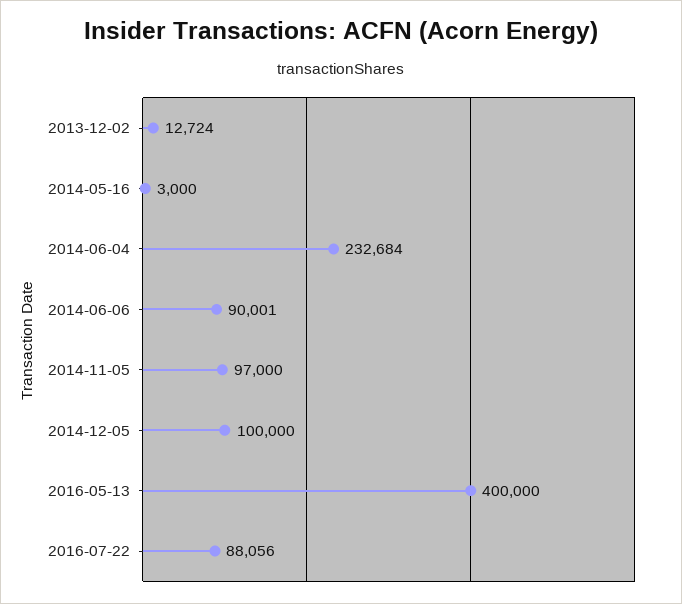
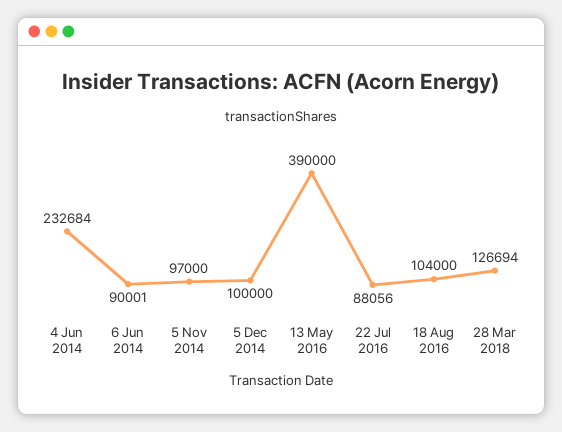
2013-12-02: 12724 -> none
2014-05-16: 3000 -> none
2016-05-13: 400000 -> 390000
18 Aug 2016: none -> 104000
28 Mar 2018: none -> 126694

